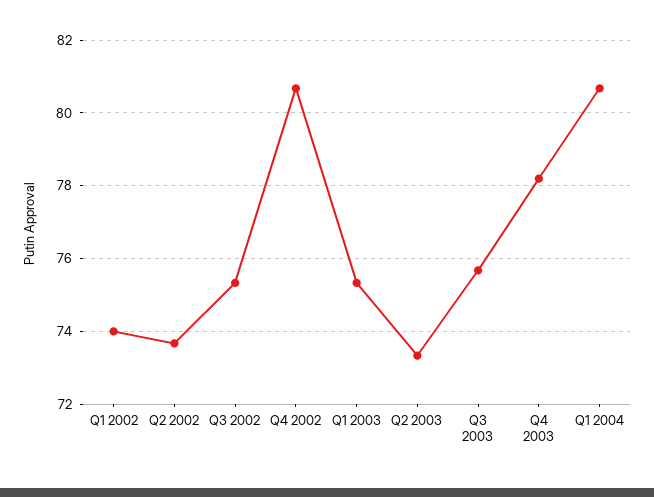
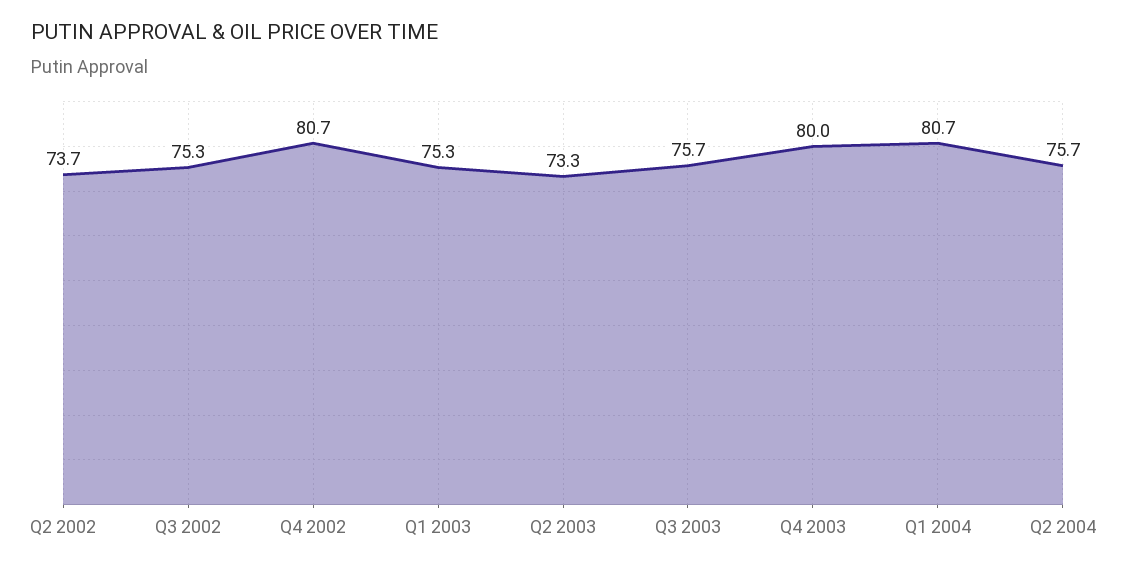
Q1 2002: 74 -> none
Q4 2003: 78.2 -> 80
Q2 2004: none -> 75.7

